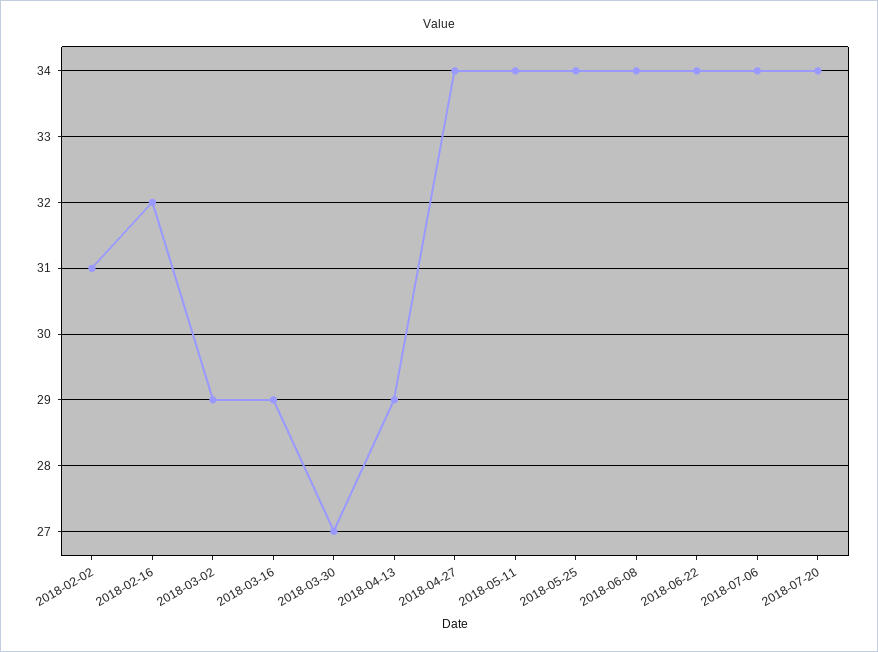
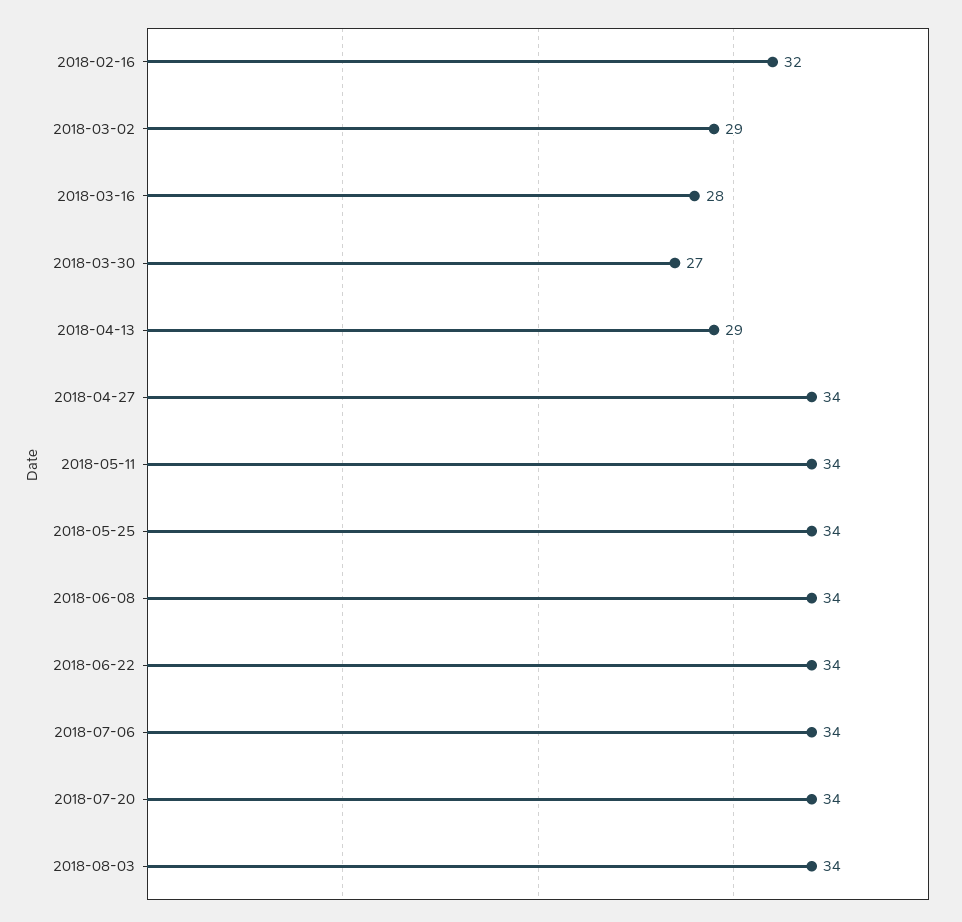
2018-02-02: 31 -> none
2018-03-16: 29 -> 28
2018-08-03: none -> 34

